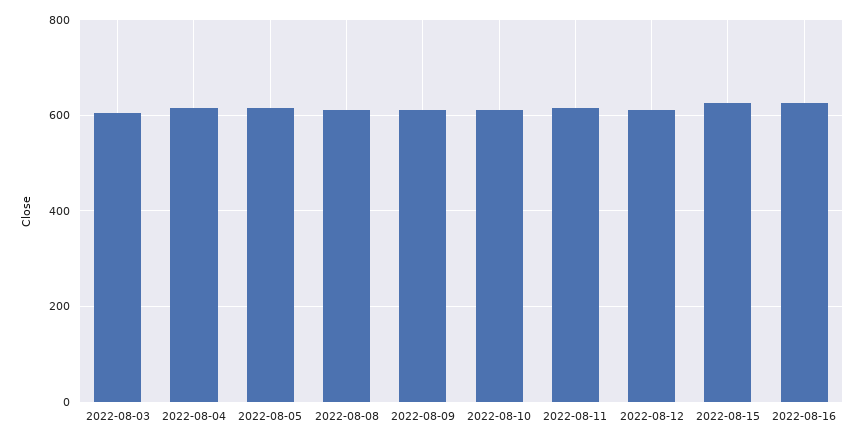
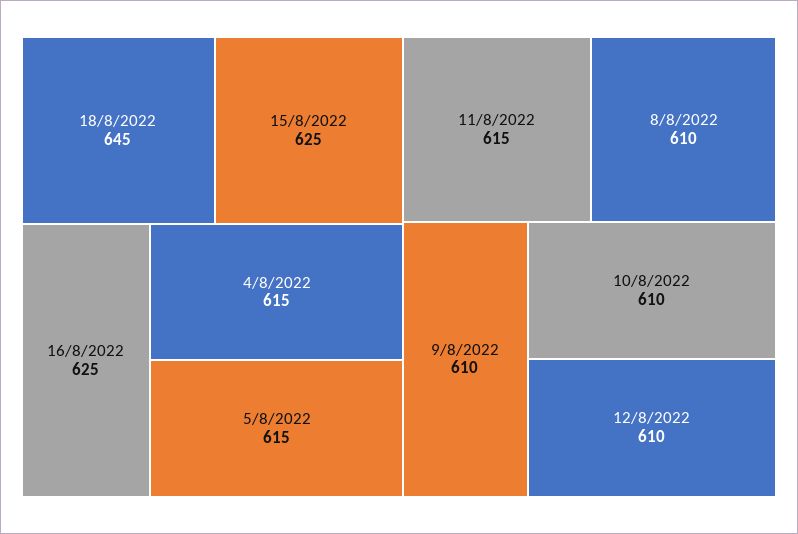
2022-08-03: 600 -> none
18/8/2022: none -> 645

